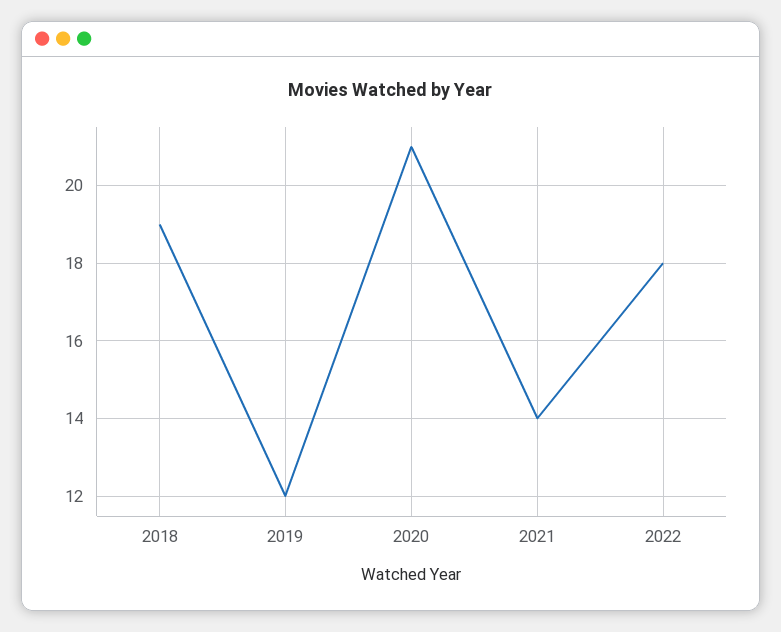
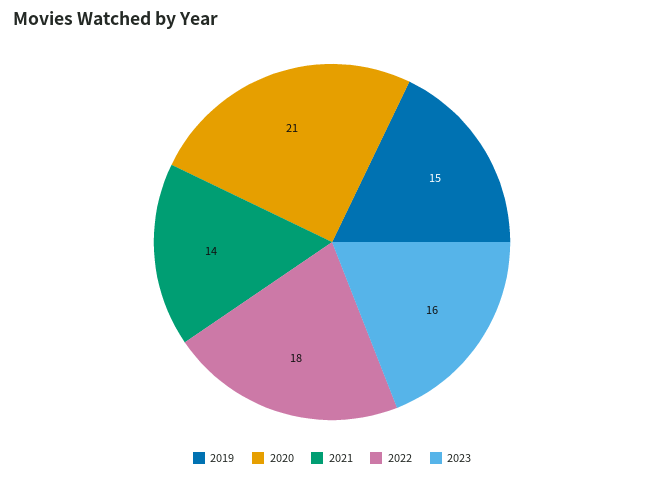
2018: 19 -> none
2019: 12 -> 15
2023: none -> 16

